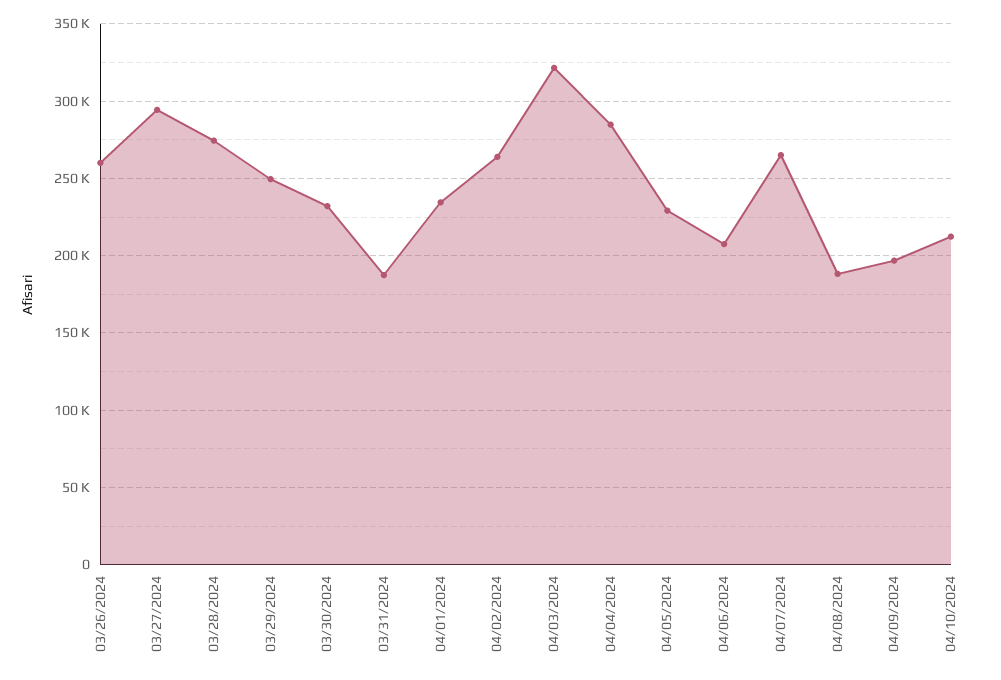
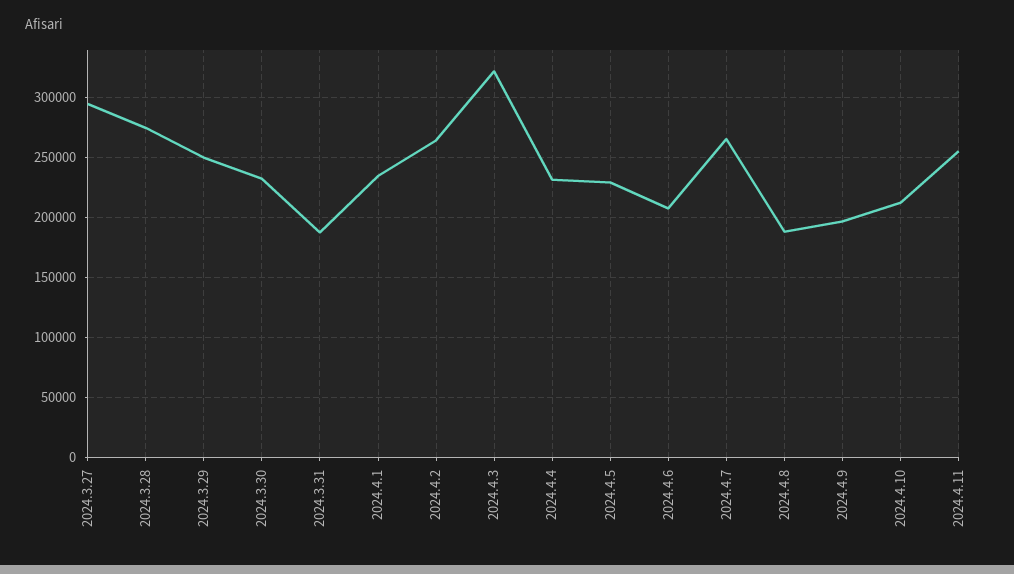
03/26/2024: 260000 -> none
04/04/2024: 285000 -> 230000
2024.4.11: none -> 255000

